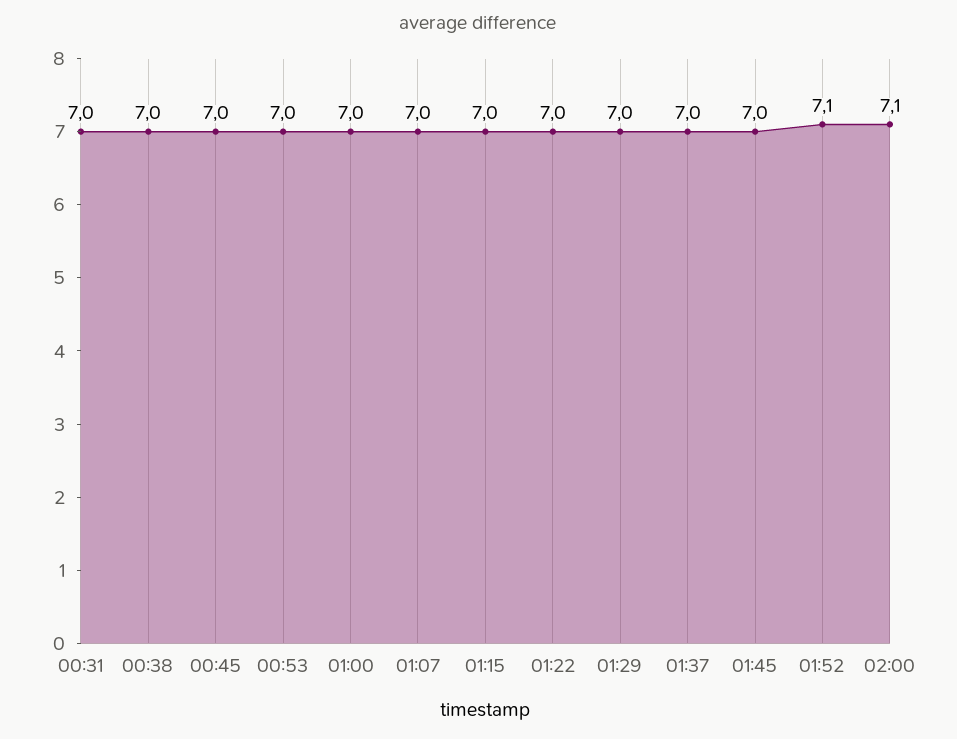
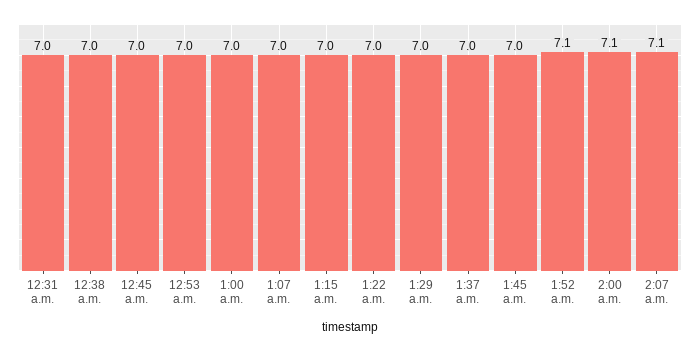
2:07 a.m.: none -> 7.1

